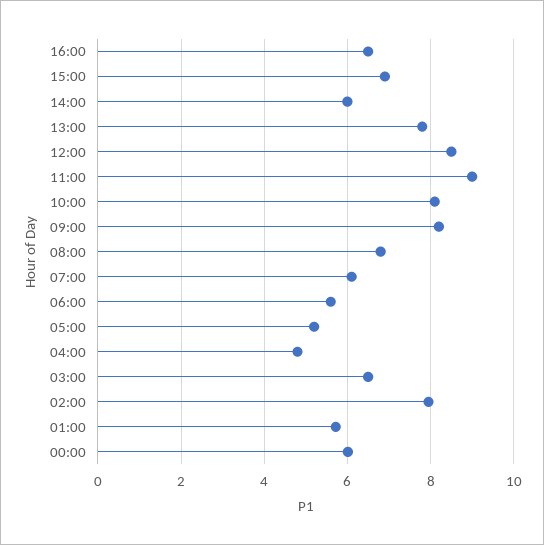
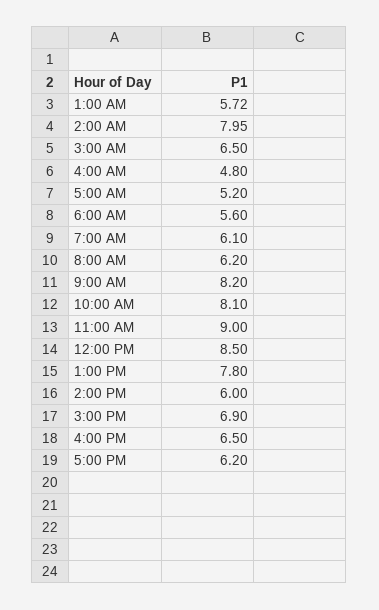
08:00: 6.8 -> 6.2
00:00: 6 -> none
5:00 PM: none -> 6.2

